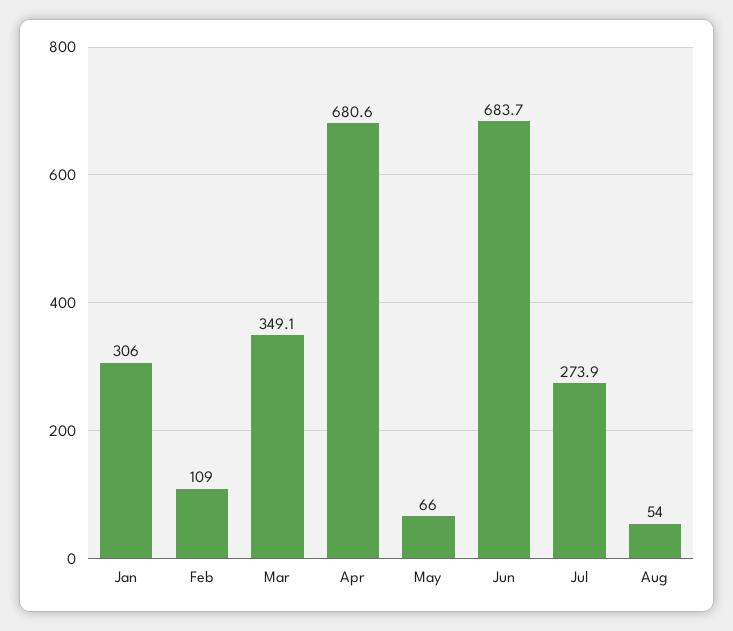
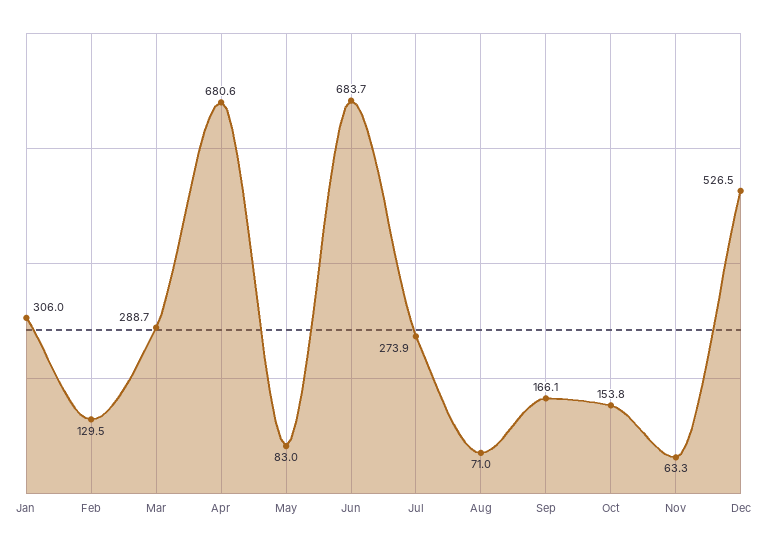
Feb: 109 -> 129.5
Mar: 349.1 -> 288.7
May: 66 -> 83
Aug: 54 -> 71
Sep: none -> 166.1
Oct: none -> 153.8
Nov: none -> 63.3
Dec: none -> 526.5

